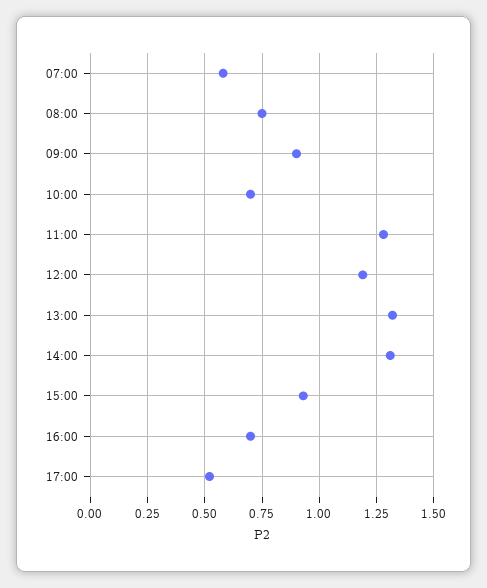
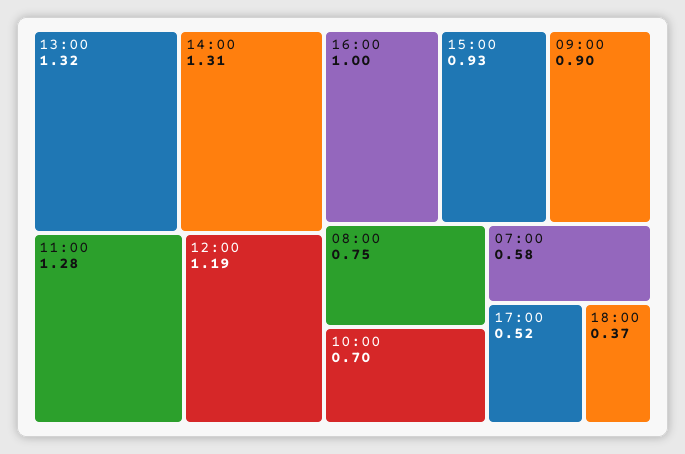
16:00: 0.7 -> 1
18:00: none -> 0.37

